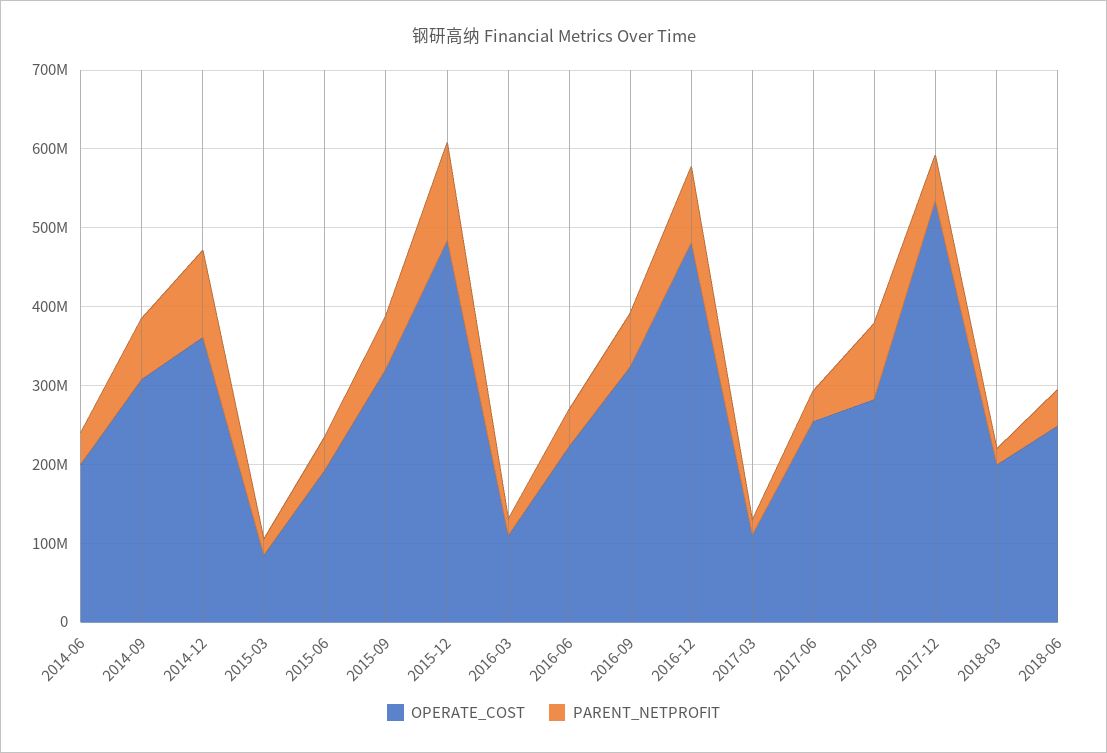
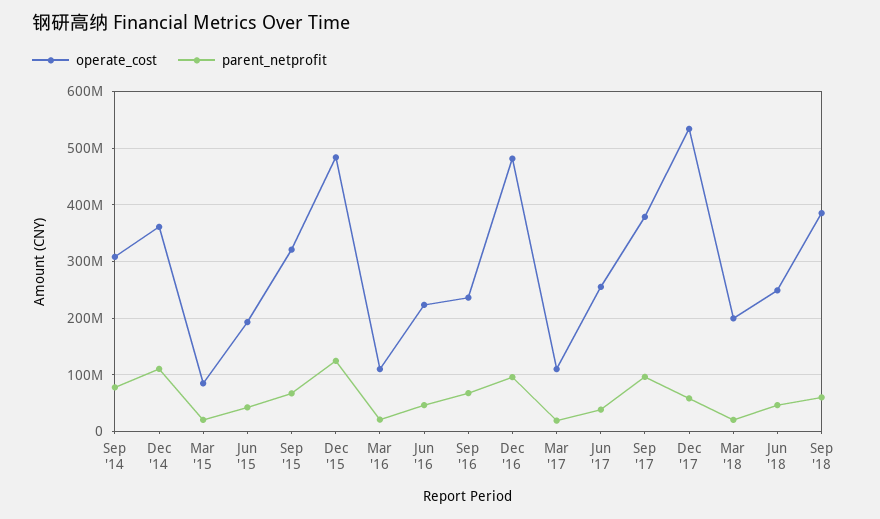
OPERATE_COST, 2014-06: 200000000 -> none
PARENT_NETPROFIT, 2014-06: 40000000 -> none
OPERATE_COST, 2016-09: 320000000 -> 240000000
OPERATE_COST, 2017-09: 280000000 -> 380000000
OPERATE_COST, Sep '18: none -> 380000000
PARENT_NETPROFIT, Sep '18: none -> 60000000

